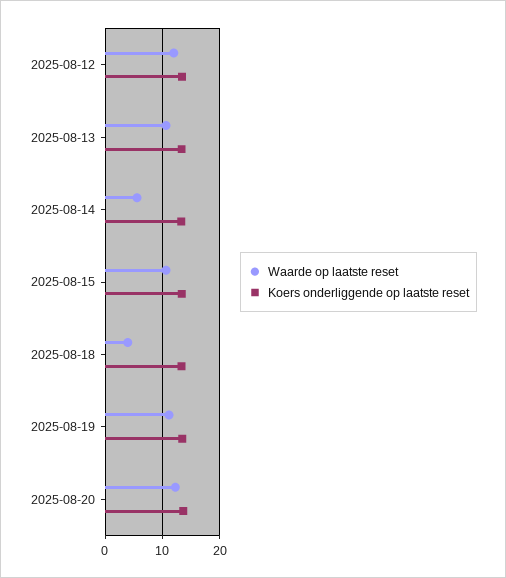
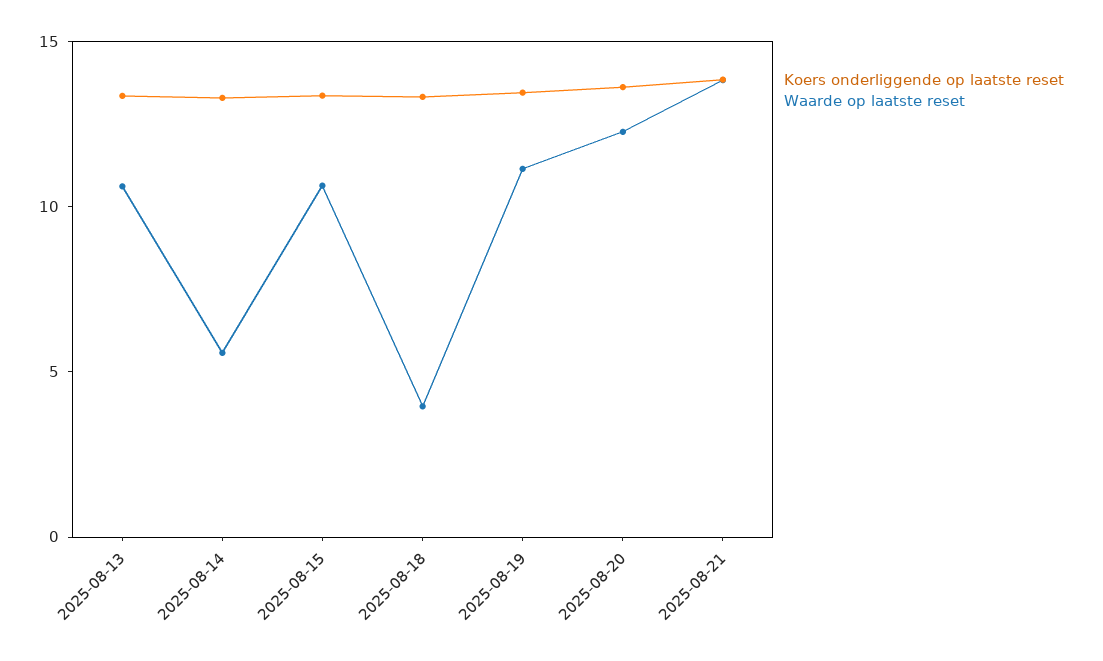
Waarde op laatste reset, 2025-08-12: 12 -> none
Koers onderliggende op laatste reset, 2025-08-12: 14 -> none
Koers onderliggende op laatste reset, 2025-08-21: none -> 14
Waarde op laatste reset, 2025-08-21: none -> 14

